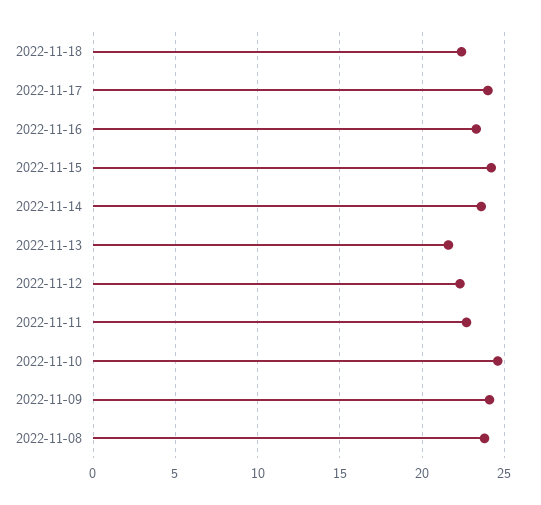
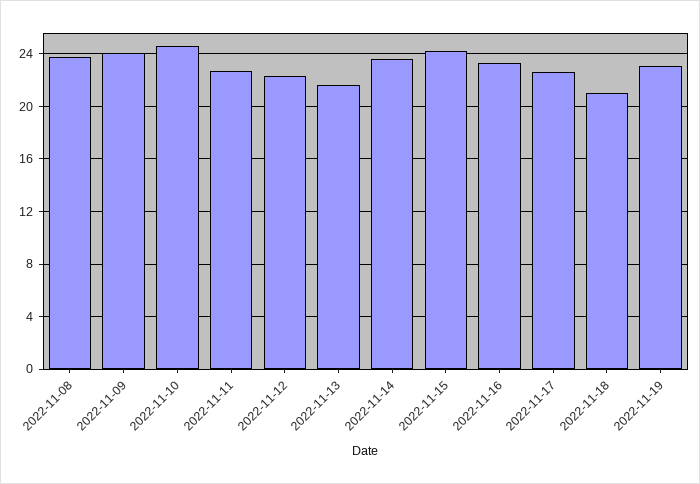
2022-11-18: 22.5 -> 21
2022-11-17: 24 -> 22.5
2022-11-19: none -> 23

